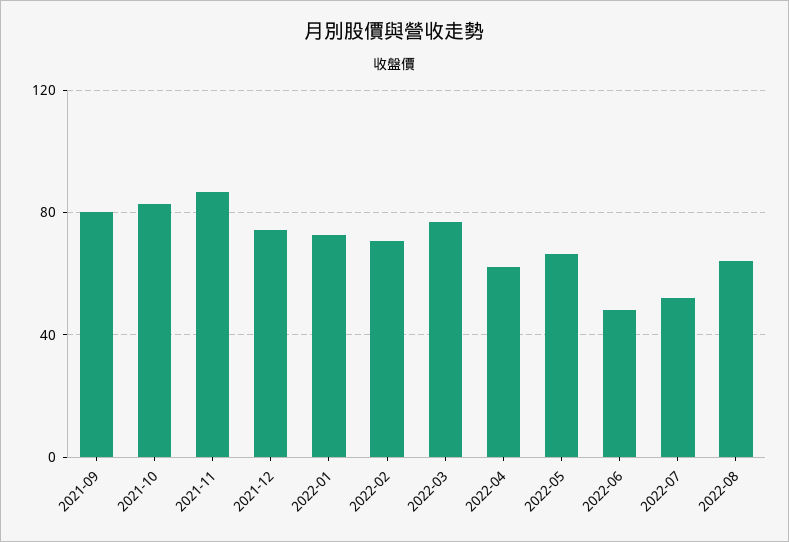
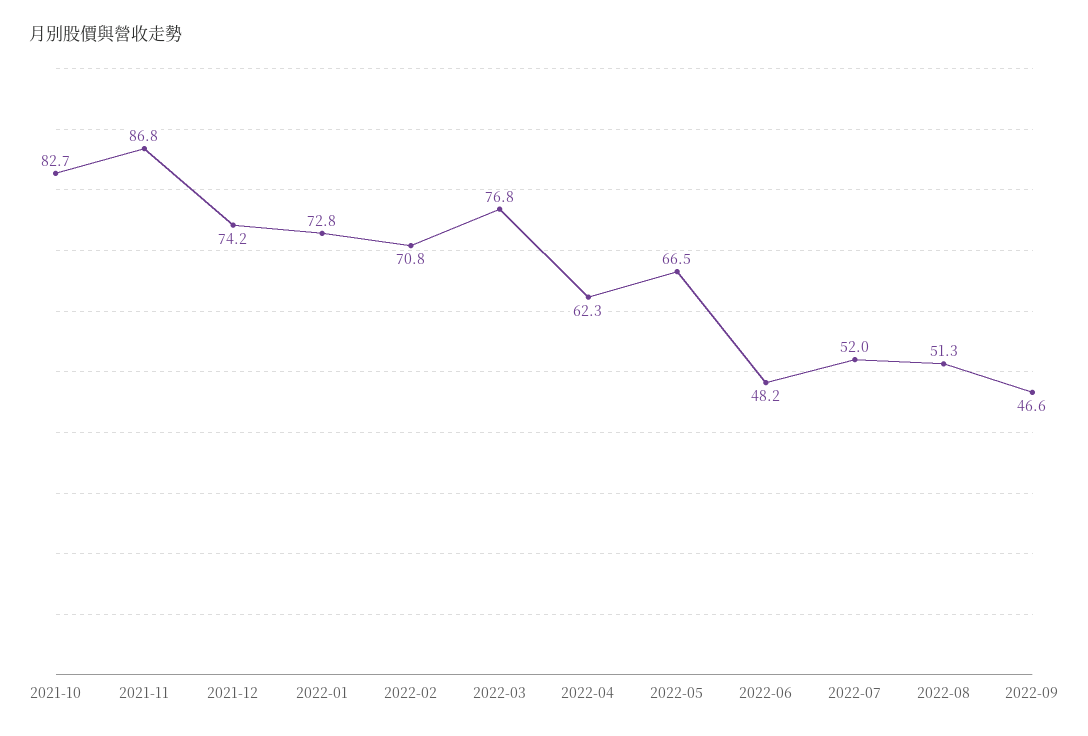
2021-09: 80 -> none
2022-08: 65 -> 51.3
2022-09: none -> 46.6

